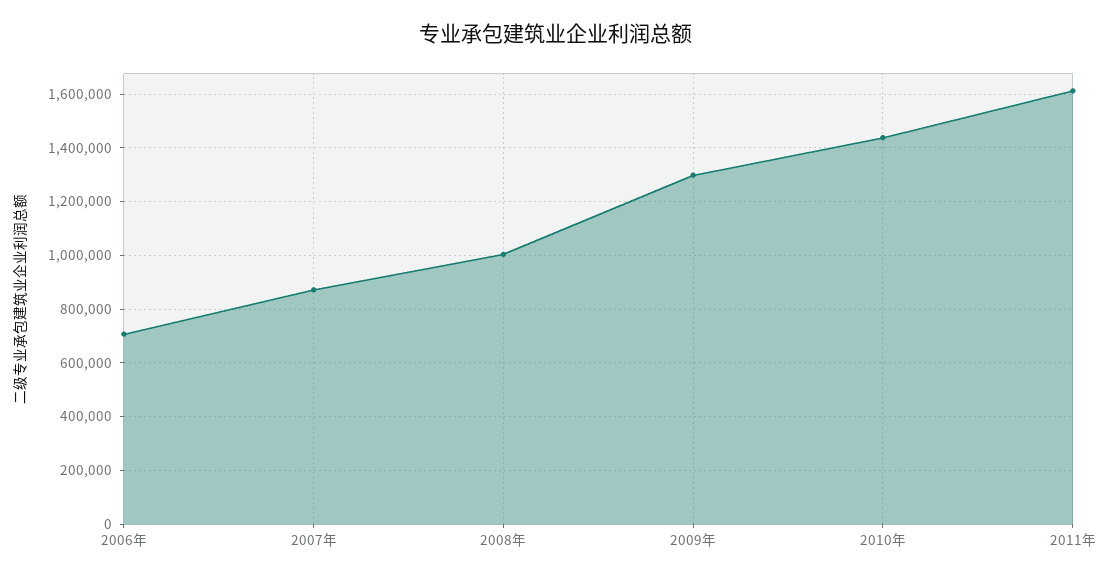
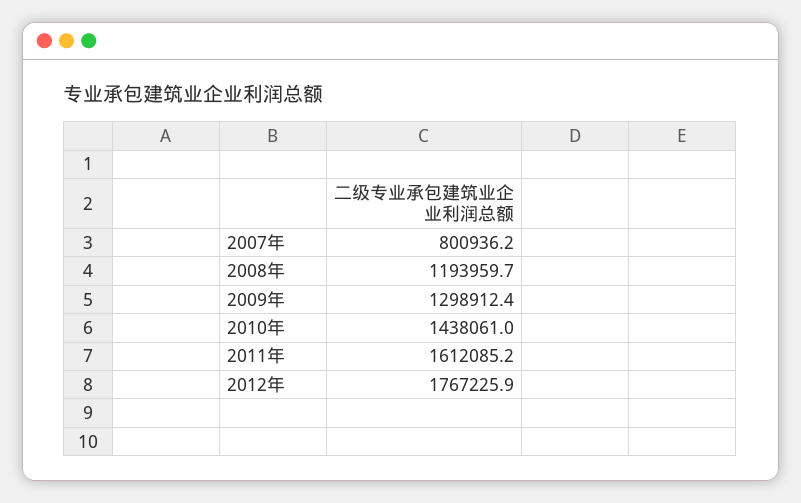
2006年: 700000 -> none
2007年: 875000 -> 800936.2
2008年: 1000000 -> 1193959.7
2012年: none -> 1767225.9

